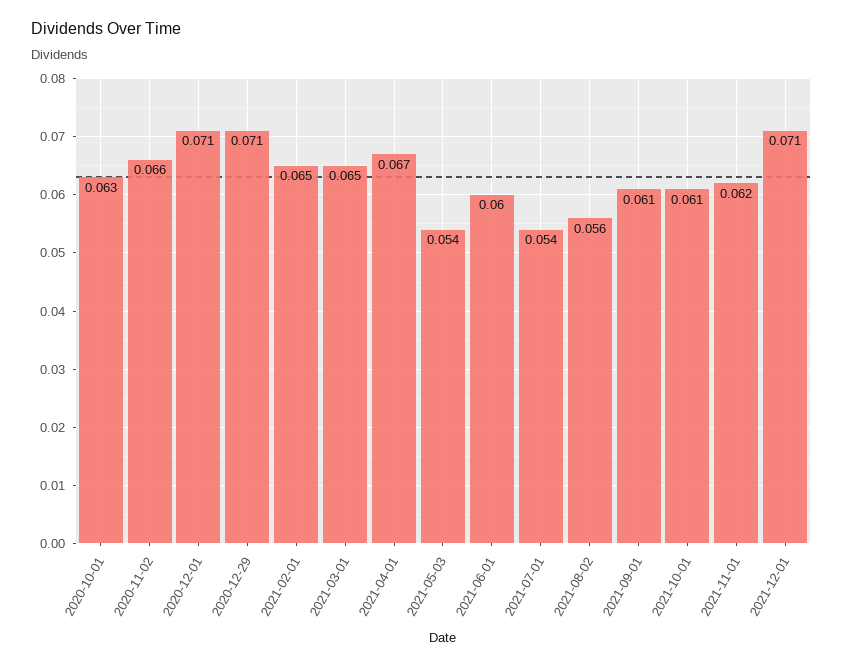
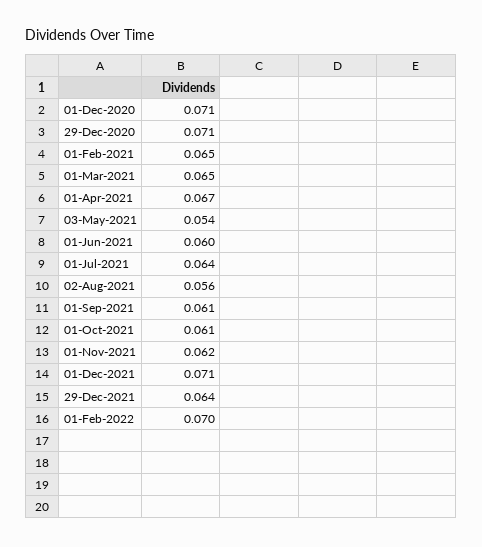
2020-10-01: 0.063 -> none
2020-11-02: 0.066 -> none
2021-07-01: 0.054 -> 0.064
29-Dec-2021: none -> 0.064
01-Feb-2022: none -> 0.07

